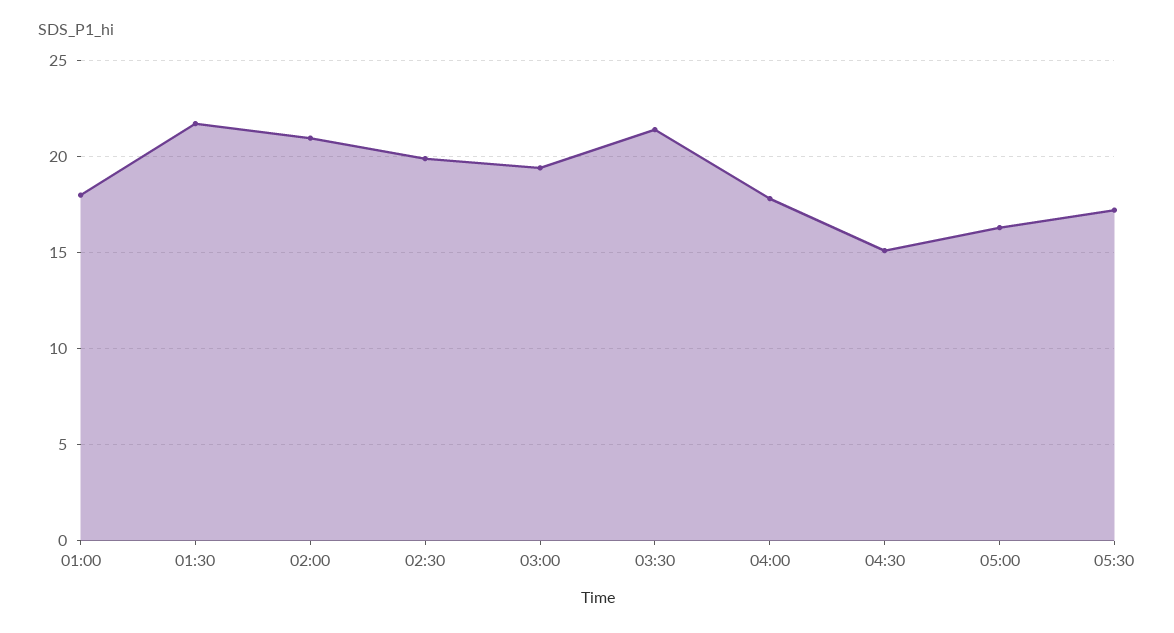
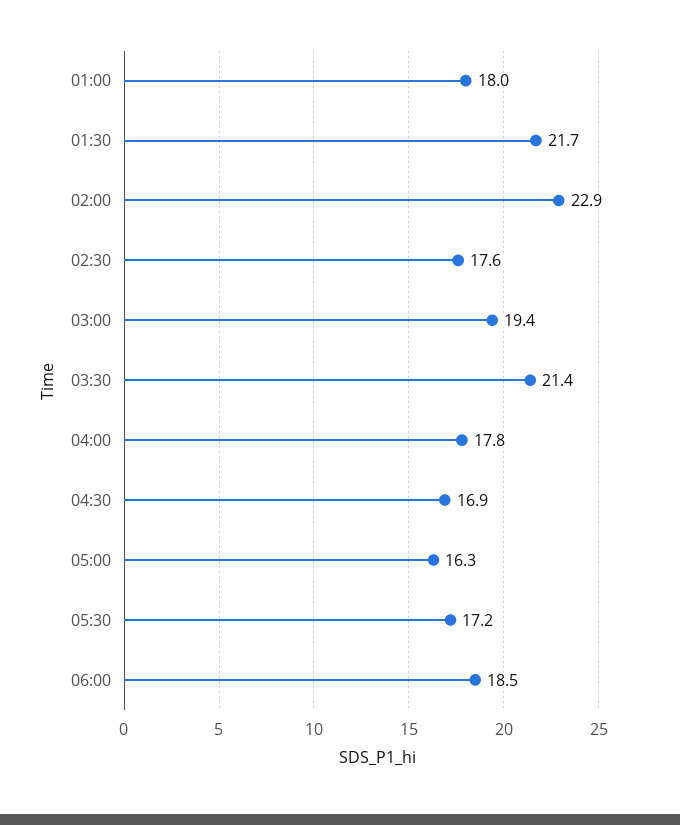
02:00: 21 -> 22.9
02:30: 20 -> 17.6
04:30: 15 -> 16.9
06:00: none -> 18.5

